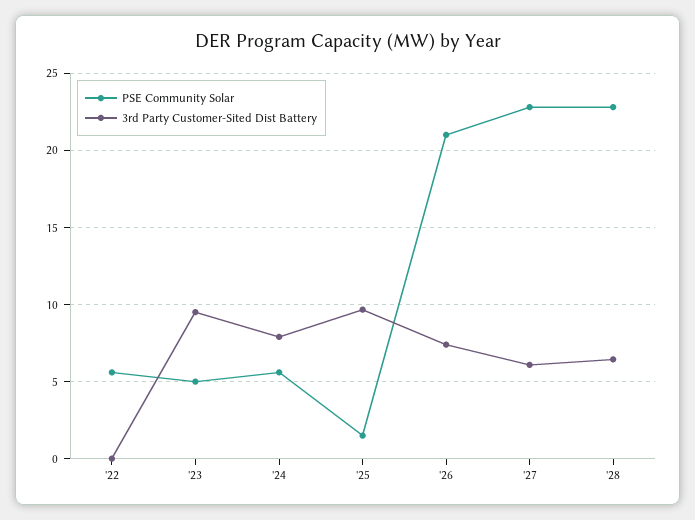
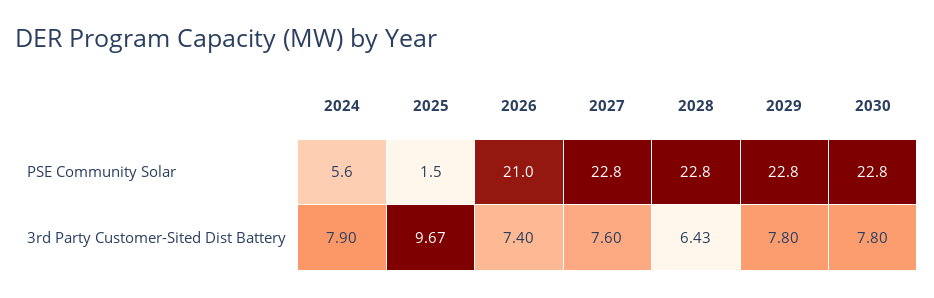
PSE Community Solar, '22: 5.5 -> none
3rd Party Customer-Sited Dist Battery, '22: 0 -> none
PSE Community Solar, '23: 5 -> none
3rd Party Customer-Sited Dist Battery, '23: 9.5 -> none
3rd Party Customer-Sited Dist Battery, '27: 6 -> 7.6
PSE Community Solar, 2029: none -> 22.8
PSE Community Solar, 2030: none -> 22.8
3rd Party Customer-Sited Dist Battery, 2029: none -> 7.8
3rd Party Customer-Sited Dist Battery, 2030: none -> 7.8

